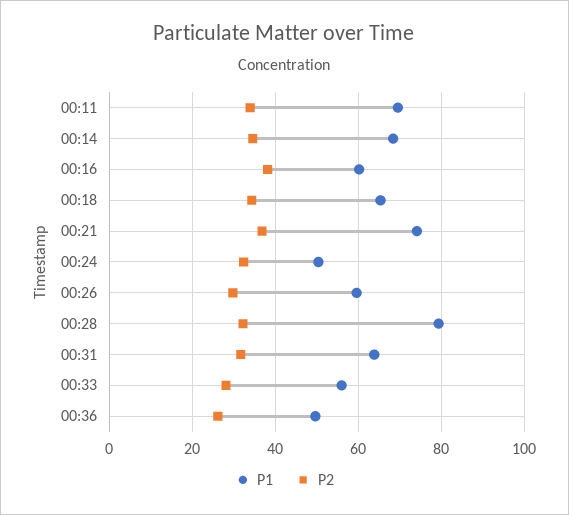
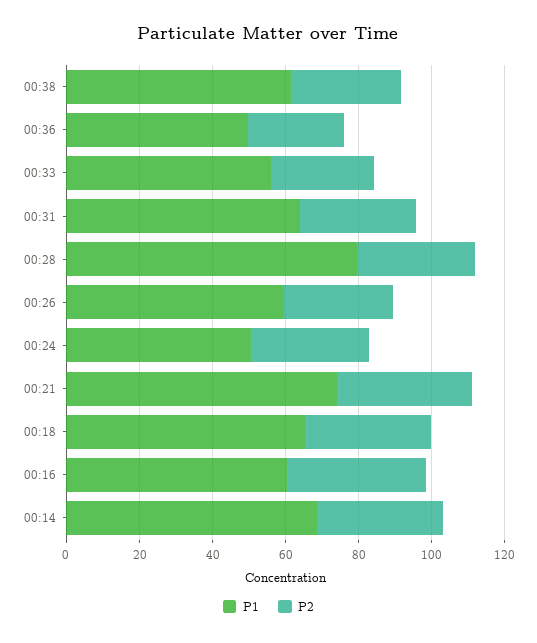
P1, 00:11: 70 -> none
P2, 00:11: 34 -> none
P1, 00:38: none -> 60
P2, 00:38: none -> 30

